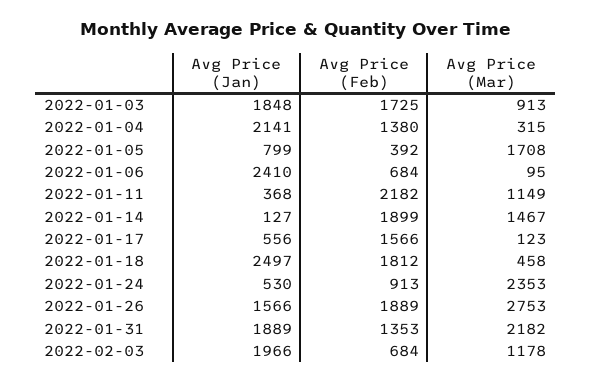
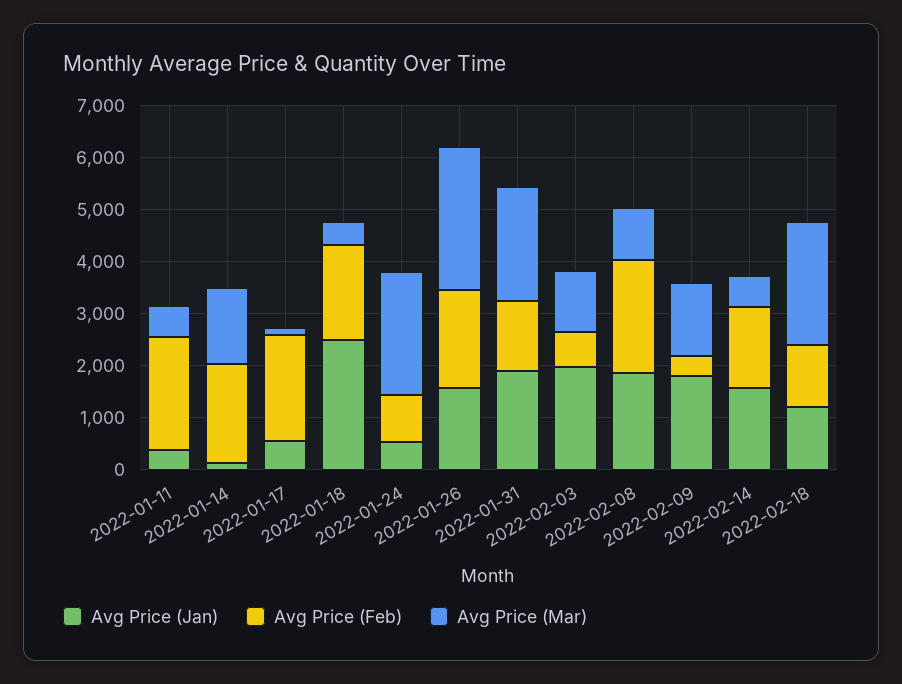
Avg Price (Jan), 2022-01-03: 1848 -> none
Avg Price (Feb), 2022-01-03: 1725 -> none
Avg Price (Mar), 2022-01-03: 913 -> none
Avg Price (Jan), 2022-01-04: 2141 -> none
Avg Price (Feb), 2022-01-04: 1380 -> none
Avg Price (Mar), 2022-01-04: 315 -> none
Avg Price (Jan), 2022-01-05: 799 -> none
Avg Price (Feb), 2022-01-05: 392 -> none
Avg Price (Mar), 2022-01-05: 1708 -> none
Avg Price (Jan), 2022-01-06: 2410 -> none
Avg Price (Feb), 2022-01-06: 684 -> none
Avg Price (Mar), 2022-01-06: 95 -> none
Avg Price (Mar), 2022-01-11: 1149 -> 600
Avg Price (Feb), 2022-01-17: 1566 -> 2000
Avg Price (Jan), 2022-02-08: none -> 1800
Avg Price (Feb), 2022-02-08: none -> 2200
Avg Price (Mar), 2022-02-08: none -> 1000
Avg Price (Jan), 2022-02-09: none -> 1800
Avg Price (Feb), 2022-02-09: none -> 400
Avg Price (Mar), 2022-02-09: none -> 1400
Avg Price (Jan), 2022-02-14: none -> 1600
Avg Price (Feb), 2022-02-14: none -> 1600
Avg Price (Mar), 2022-02-14: none -> 600
Avg Price (Jan), 2022-02-18: none -> 1200
Avg Price (Feb), 2022-02-18: none -> 1200
Avg Price (Mar), 2022-02-18: none -> 2400

